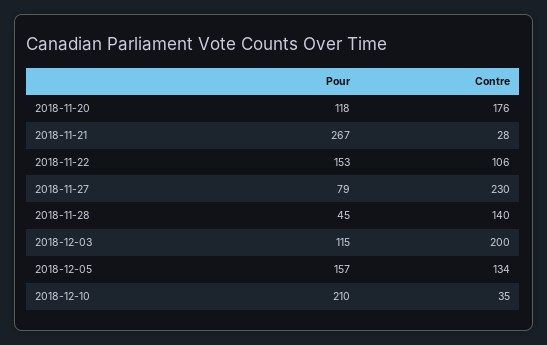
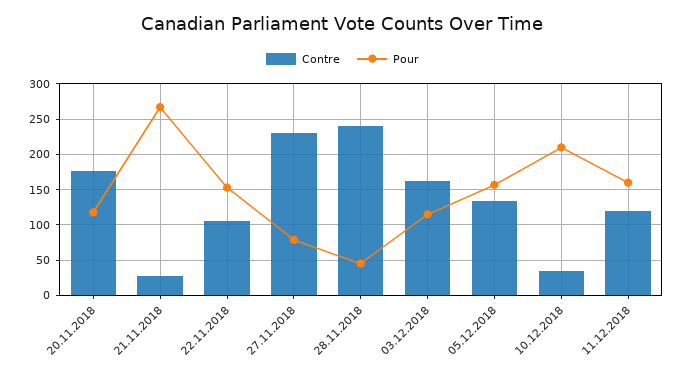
Contre, 2018-11-28: 140 -> 240
Contre, 2018-12-03: 200 -> 160
Contre, 11.12.2018: none -> 120
Pour, 11.12.2018: none -> 160

